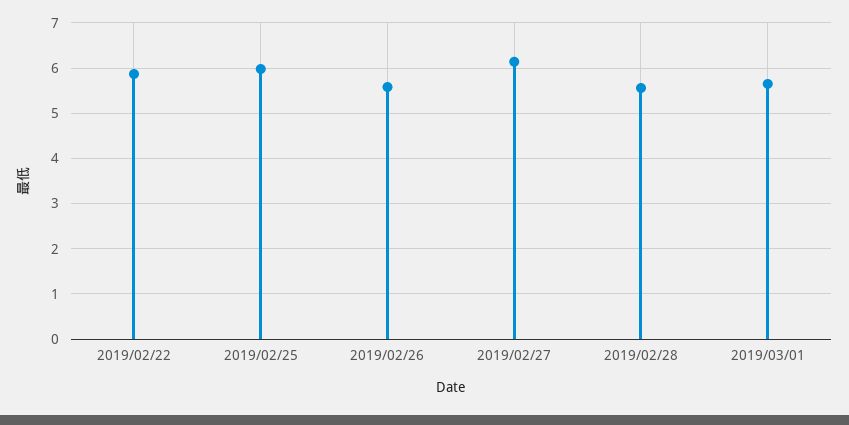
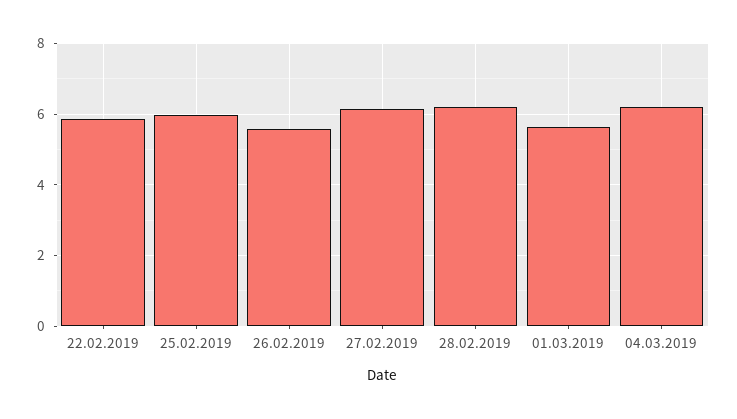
2019/02/28: 5.6 -> 6.2
04.03.2019: none -> 6.2

